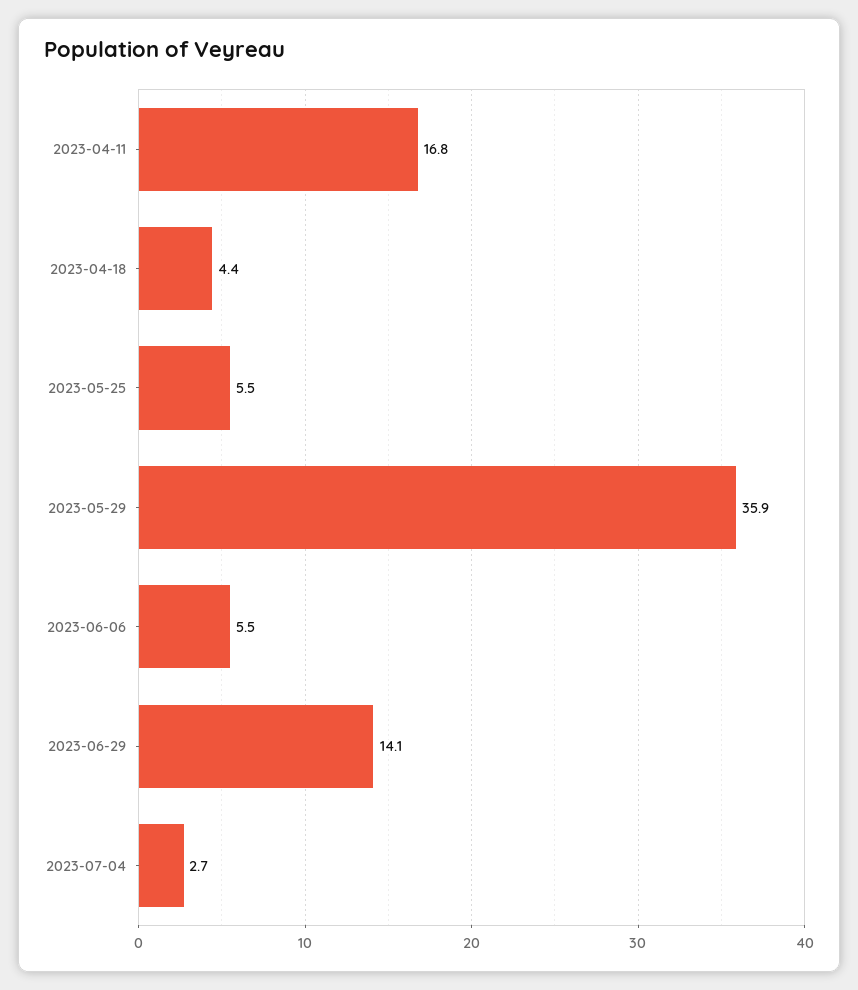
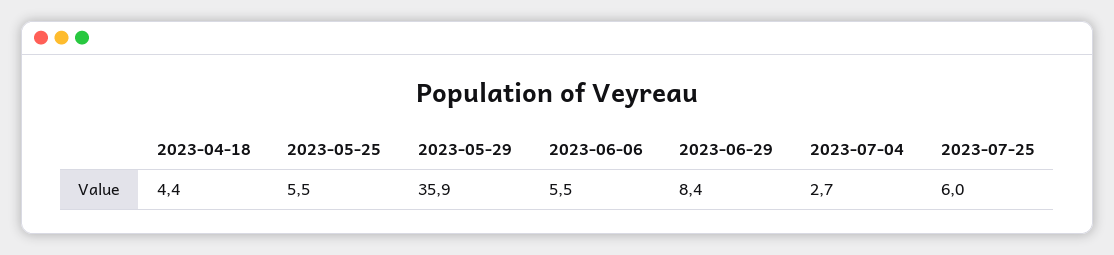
2023-04-11: 16.8 -> none
2023-06-29: 14.1 -> 8.4
2023-07-25: none -> 6

